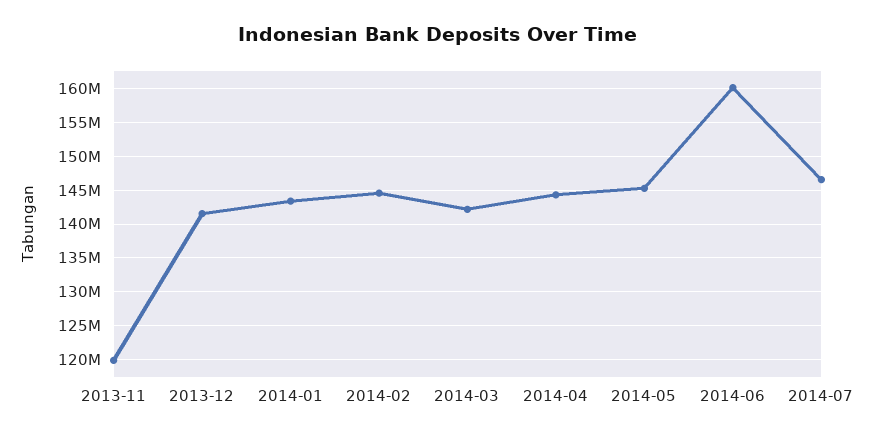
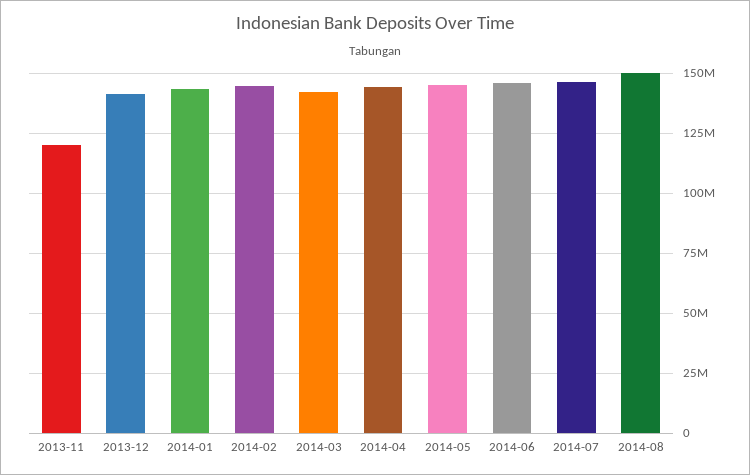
2014-06: 160000000 -> 145000000
2014-08: none -> 150000000

